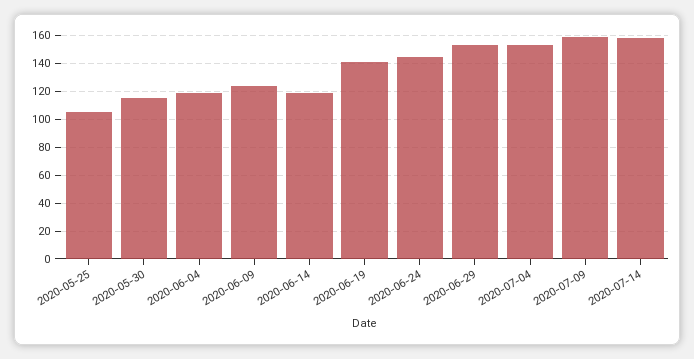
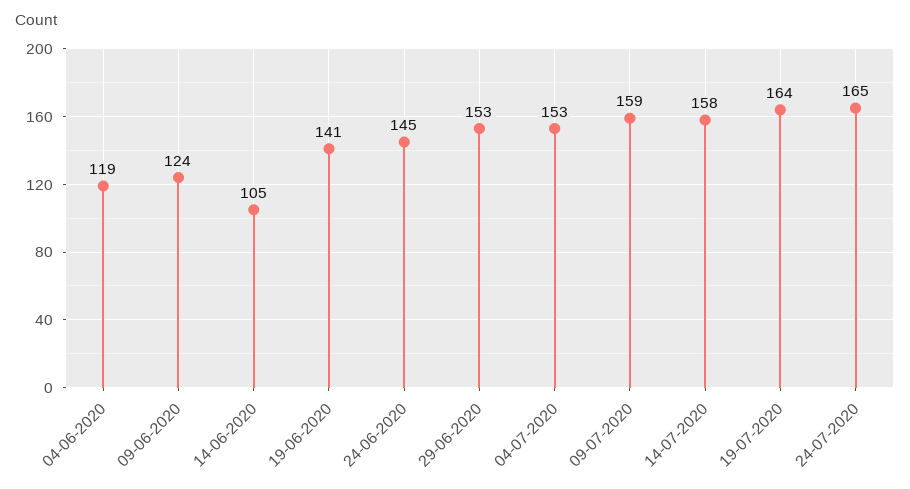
2020-05-25: 105 -> none
2020-05-30: 115 -> none
2020-06-14: 120 -> 105
19-07-2020: none -> 164
24-07-2020: none -> 165

